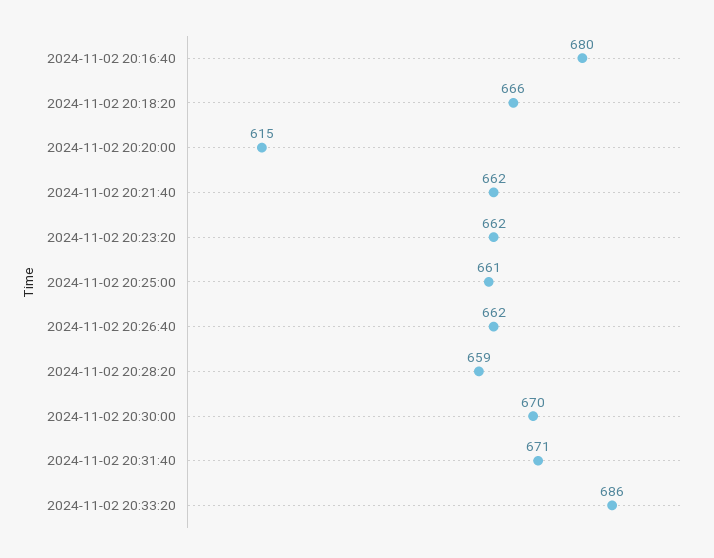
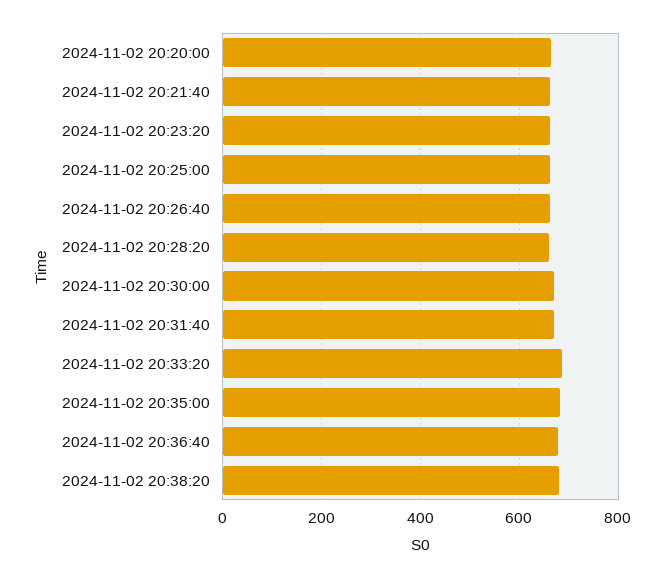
2024-11-02 20:16:40: 680 -> none
2024-11-02 20:18:20: 666 -> none
2024-11-02 20:20:00: 615 -> 660
2024-11-02 20:35:00: none -> 680
2024-11-02 20:36:40: none -> 680
2024-11-02 20:38:20: none -> 680

